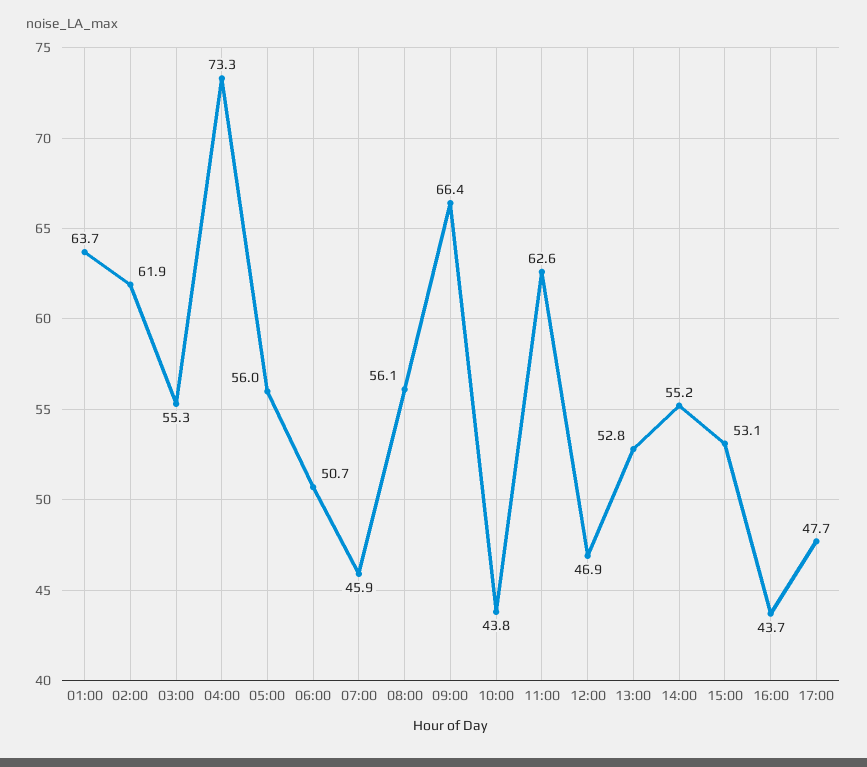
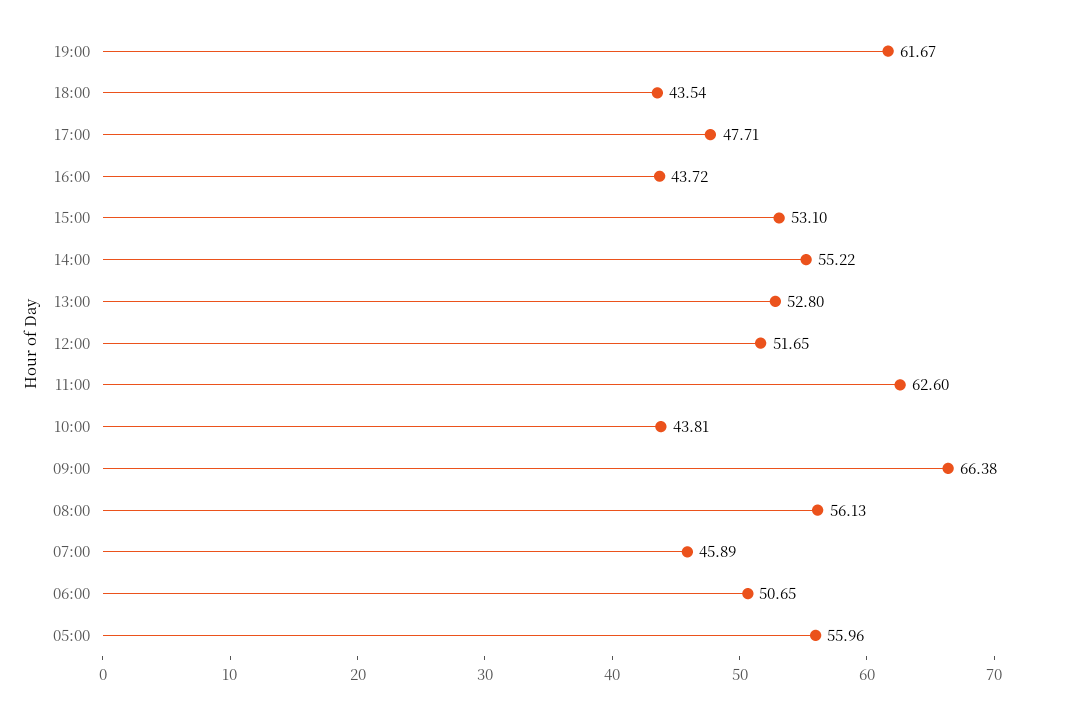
01:00: 63.7 -> none
02:00: 61.9 -> none
03:00: 55.3 -> none
04:00: 73.3 -> none
12:00: 46.9 -> 51.65
19:00: none -> 61.67
18:00: none -> 43.54

